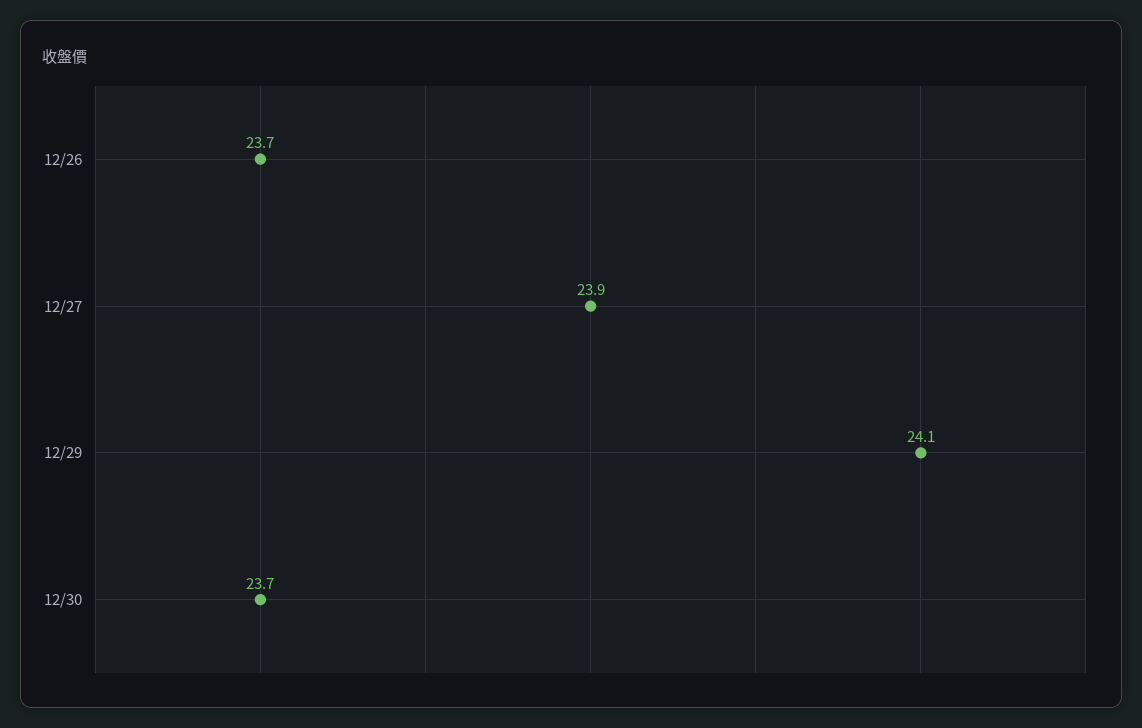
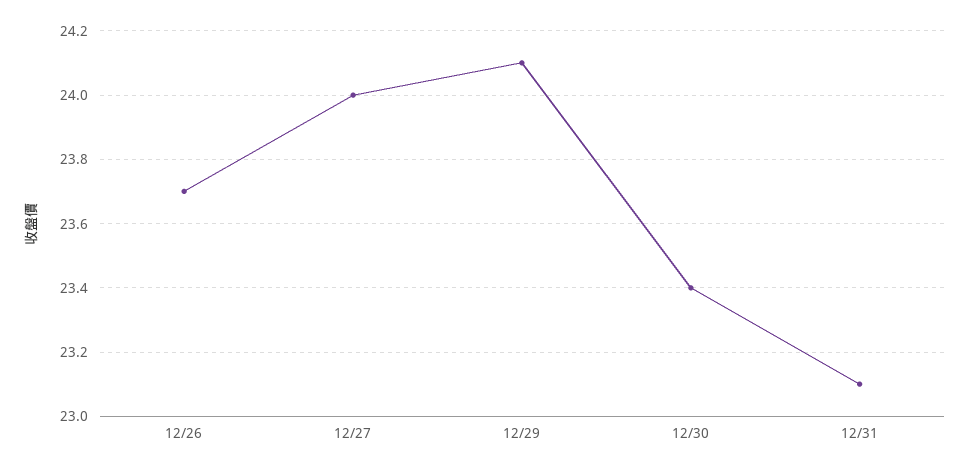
12/27: 23.9 -> 24
12/30: 23.7 -> 23.4
12/31: none -> 23.1

